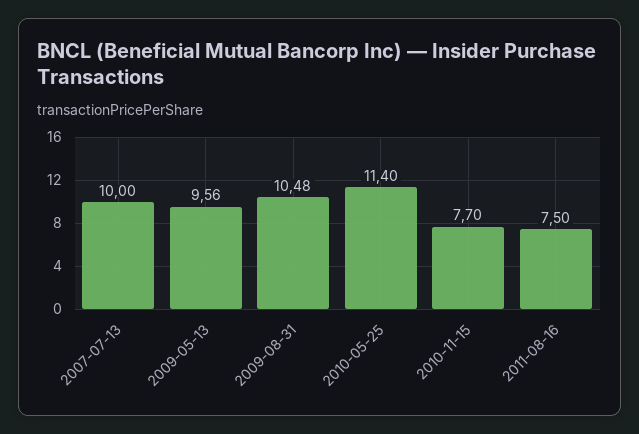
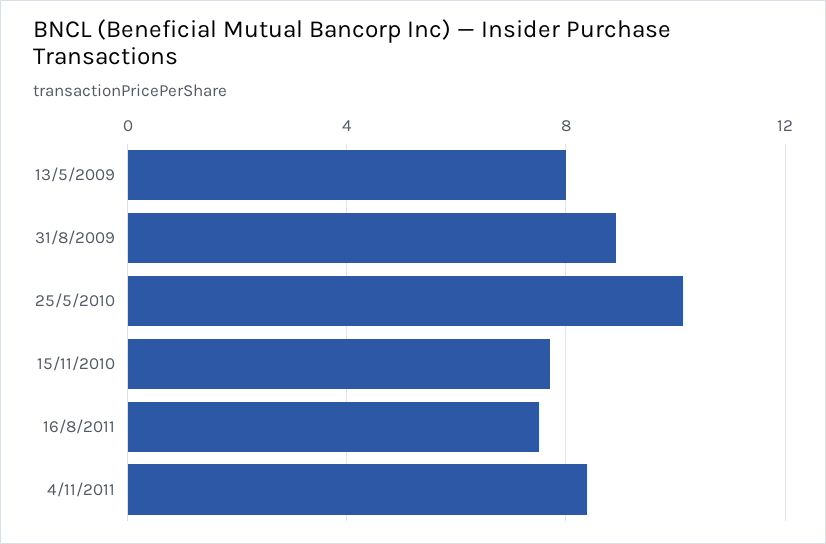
2007-07-13: 10 -> none
2009-05-13: 9.56 -> 8
2009-08-31: 10.48 -> 9
2010-05-25: 11.4 -> 10
4/11/2011: none -> 8.5

